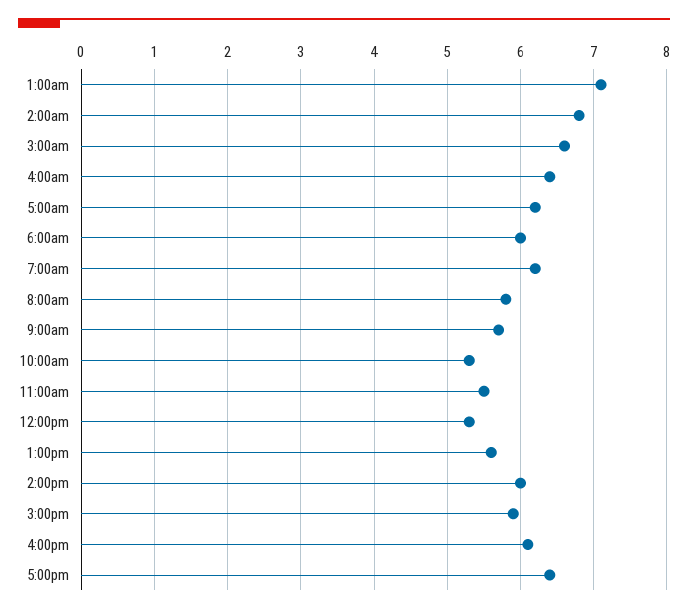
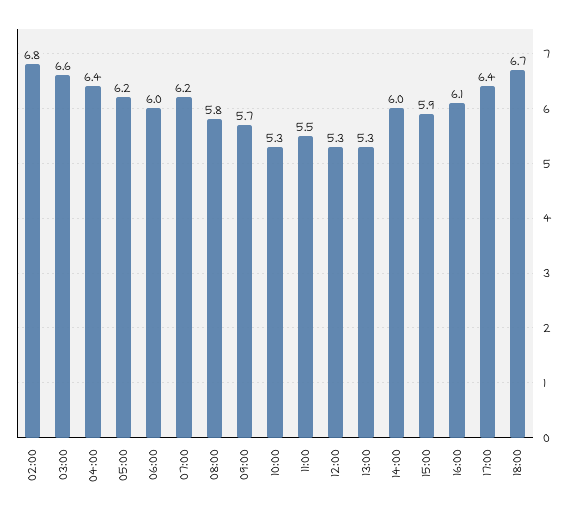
1:00am: 7.1 -> none
1:00pm: 5.6 -> 5.3
18:00: none -> 6.7

